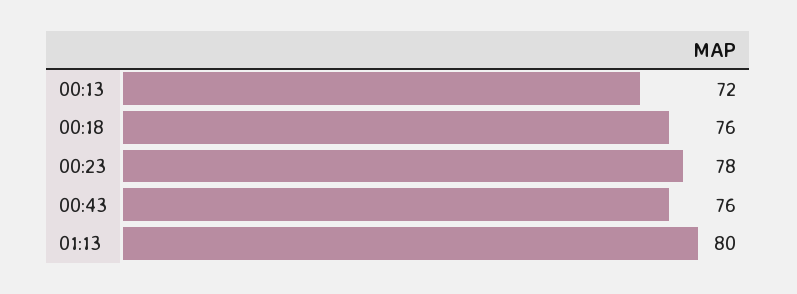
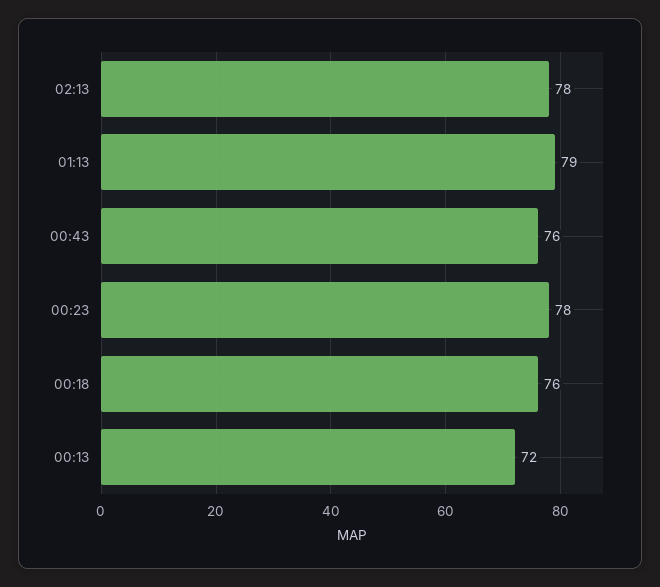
01:13: 80 -> 79
02:13: none -> 78

